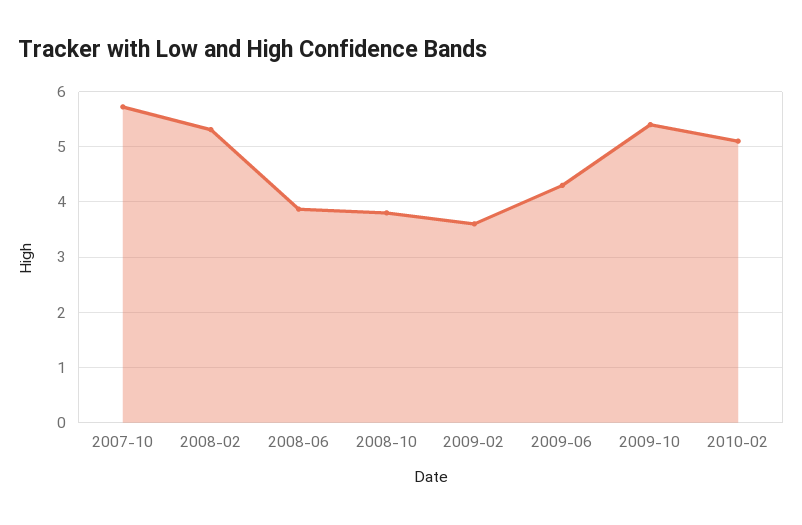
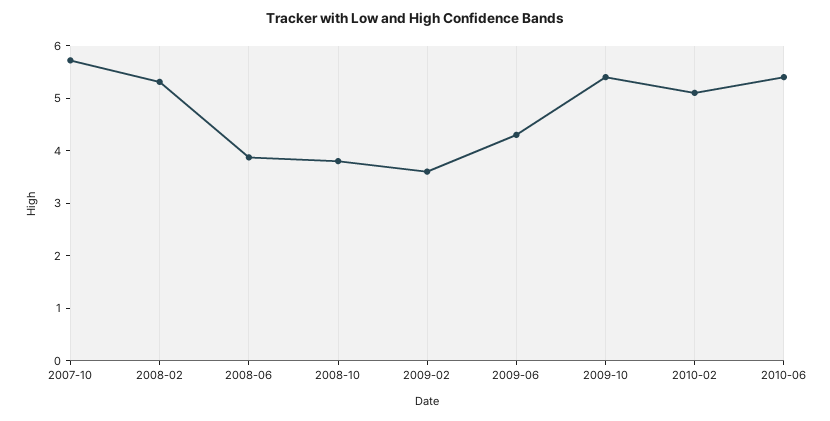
2010-06: none -> 5.4

